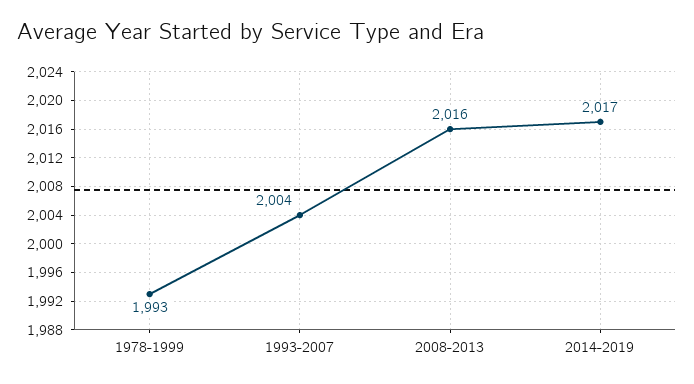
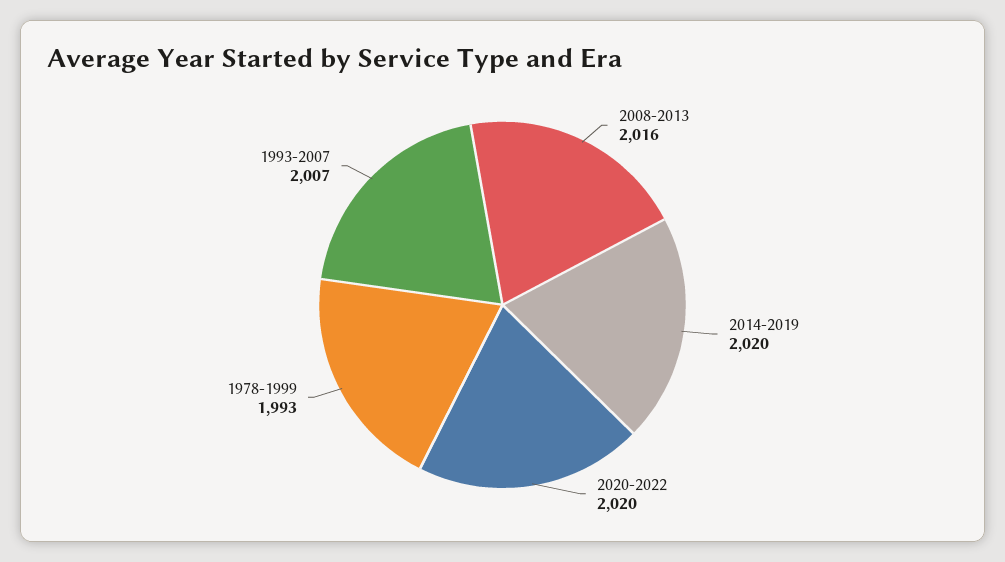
1993-2007: 2004 -> 2007
2014-2019: 2017 -> 2020
2020-2022: none -> 2020

